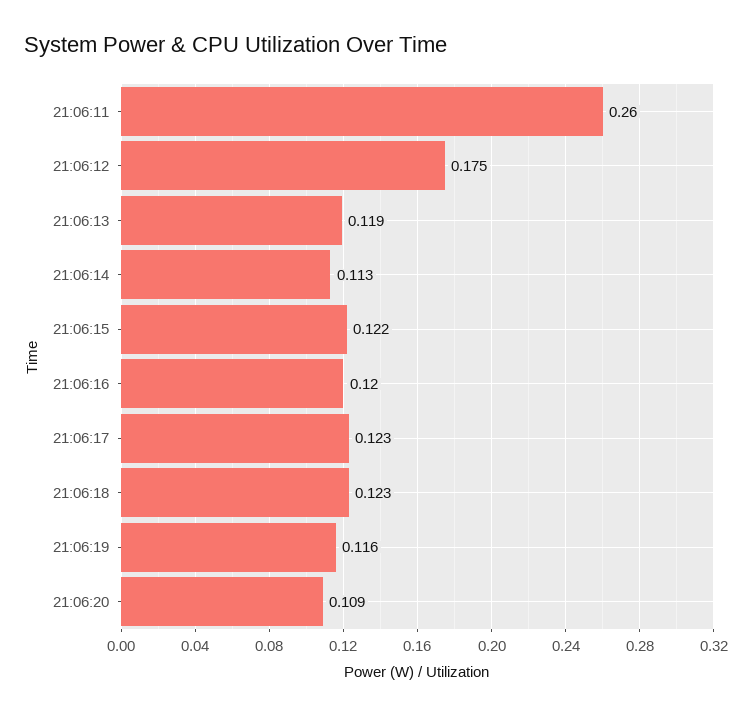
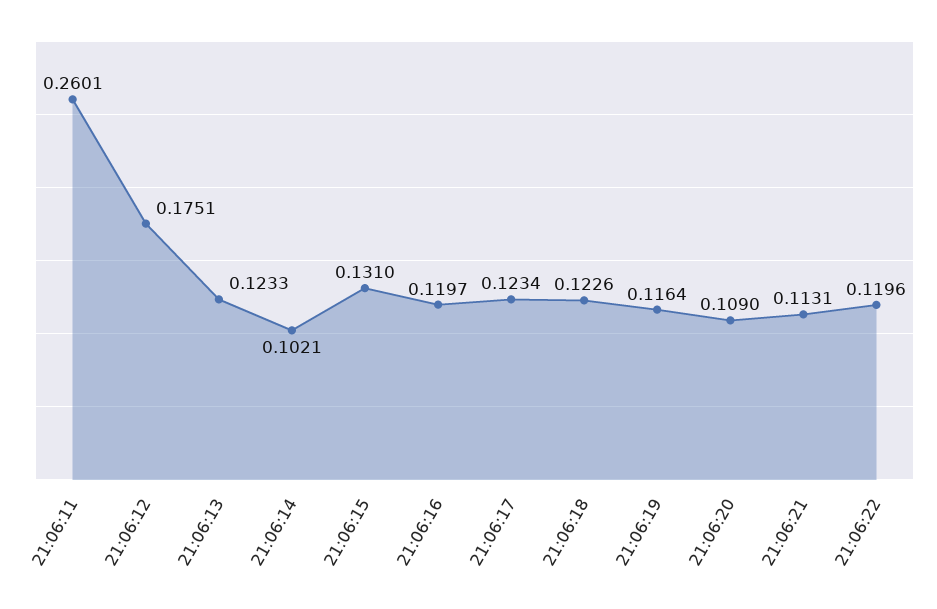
21:06:13: 0.119 -> 0.1233
21:06:14: 0.113 -> 0.1021
21:06:15: 0.122 -> 0.131
21:06:21: none -> 0.1131
21:06:22: none -> 0.1196

